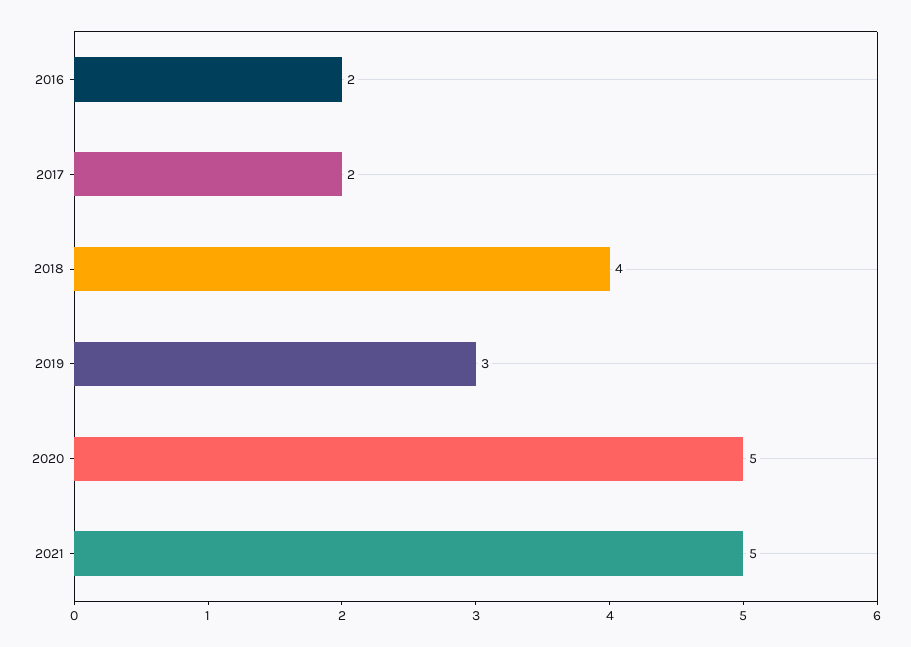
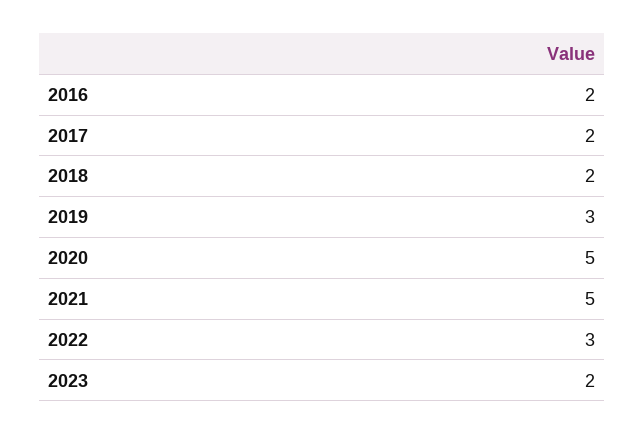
2018: 4 -> 2
2022: none -> 3
2023: none -> 2

